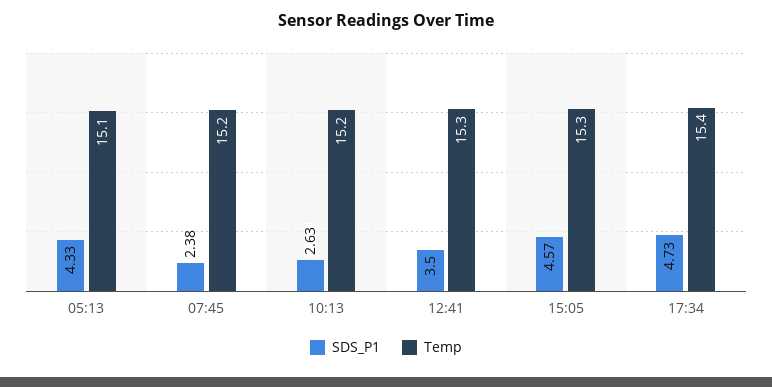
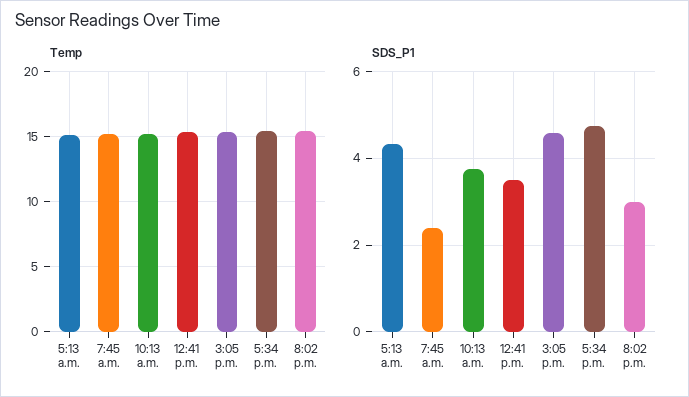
SDS_P1, 10:13: 2.63 -> 3.8
Temp, 8:02 p.m.: none -> 15.5
SDS_P1, 8:02 p.m.: none -> 3

